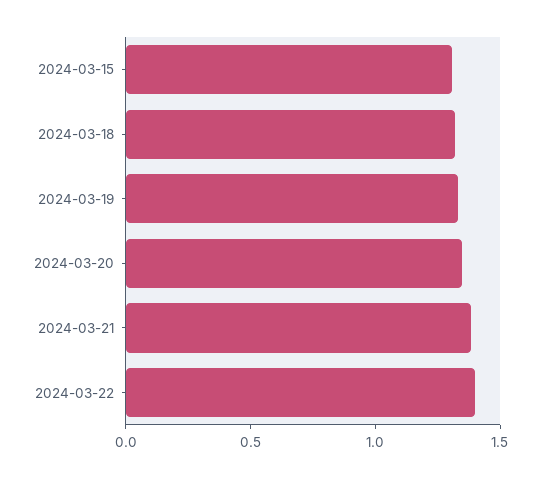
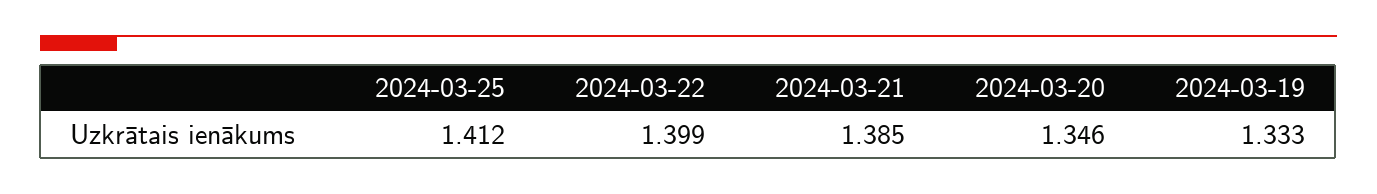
2024-03-15: 1.3 -> none
2024-03-18: 1.3 -> none
2024-03-25: none -> 1.412

